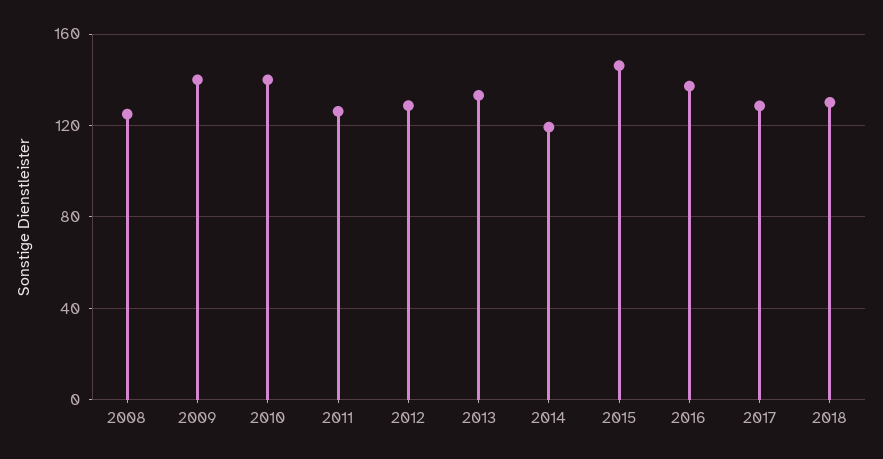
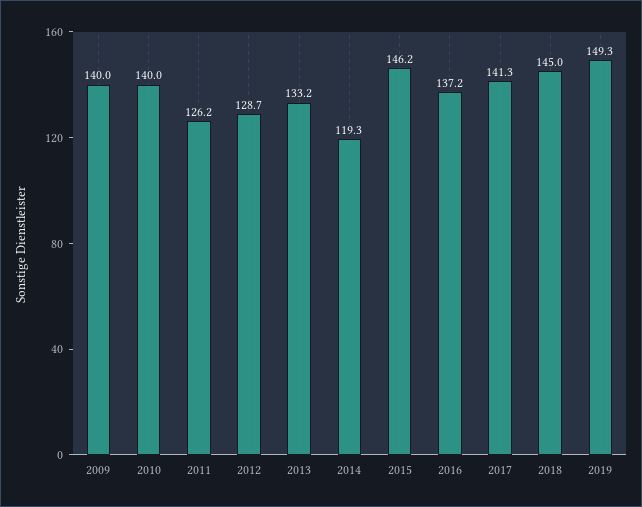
2008: 125 -> none
2017: 130 -> 141.3
2018: 130 -> 145
2019: none -> 149.3

